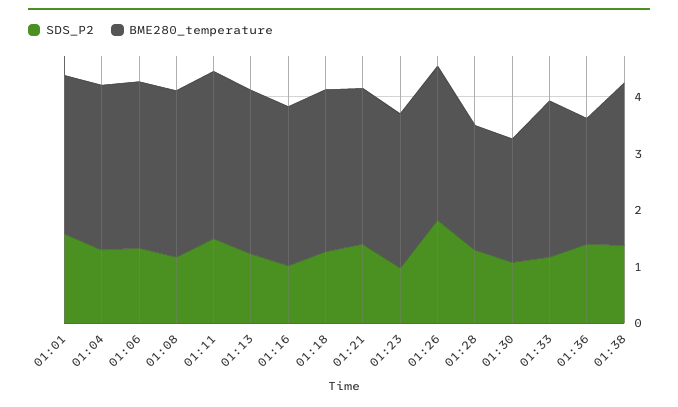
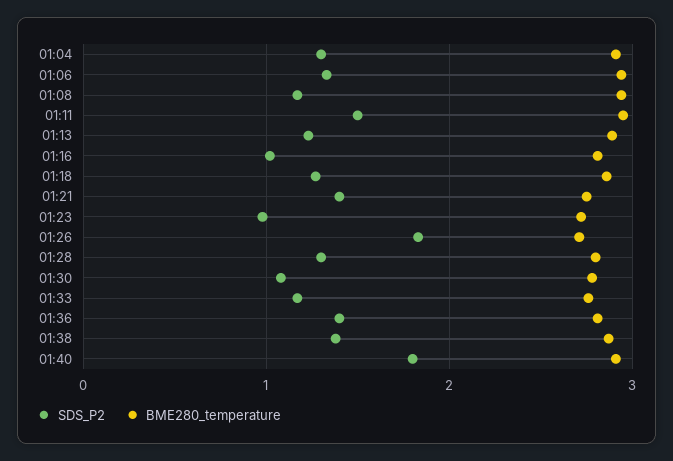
SDS_P2, 01:01: 1.6 -> none
BME280_temperature, 01:01: 2.8 -> none
BME280_temperature, 01:28: 2.2 -> 2.8
BME280_temperature, 01:30: 2.2 -> 2.8
BME280_temperature, 01:36: 2.2 -> 2.8
SDS_P2, 01:40: none -> 1.8
BME280_temperature, 01:40: none -> 2.9

